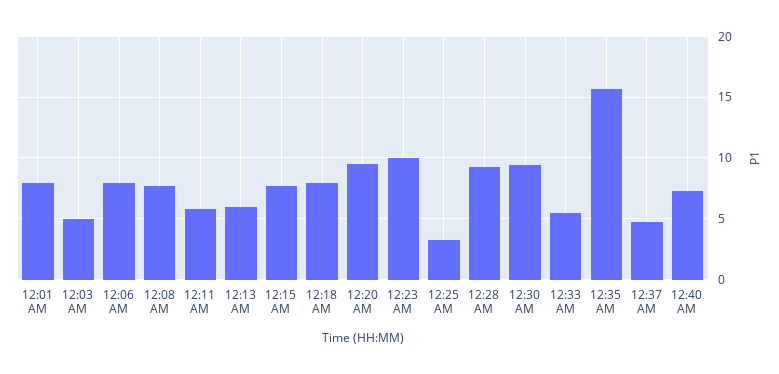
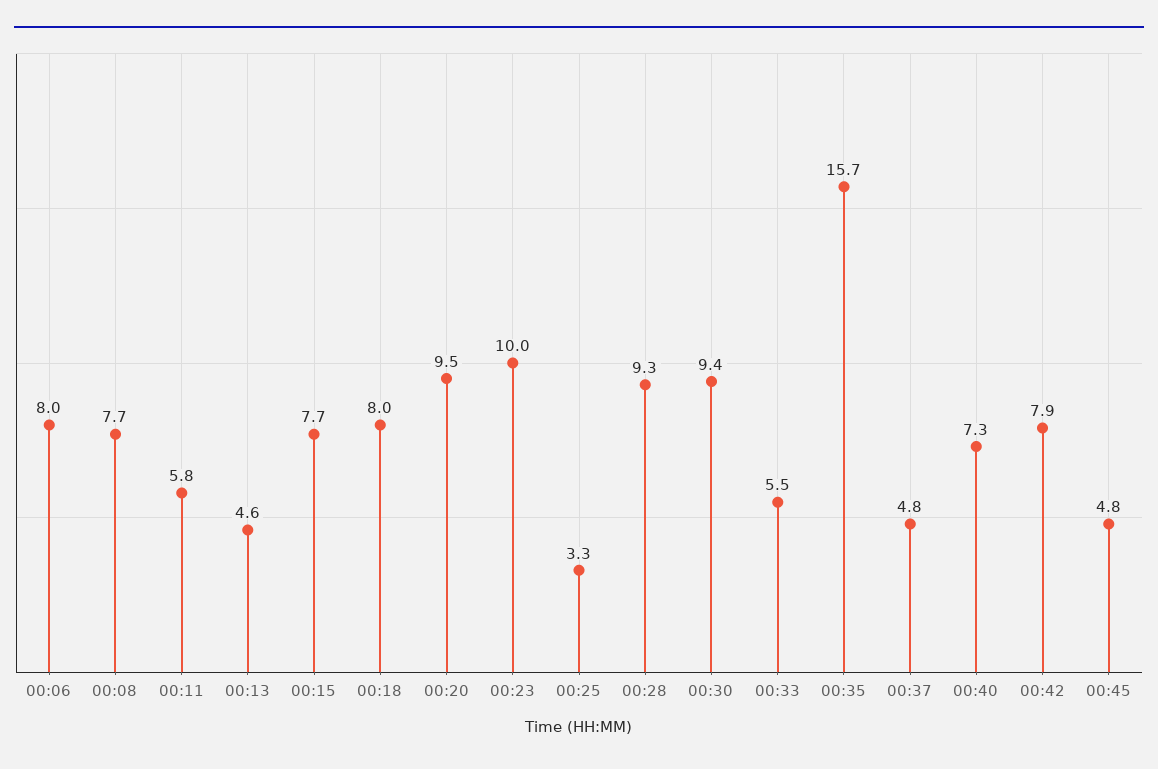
12:01 AM: 8 -> none
12:03 AM: 5 -> none
12:13 AM: 6 -> 4.6
00:42: none -> 7.9
00:45: none -> 4.8

